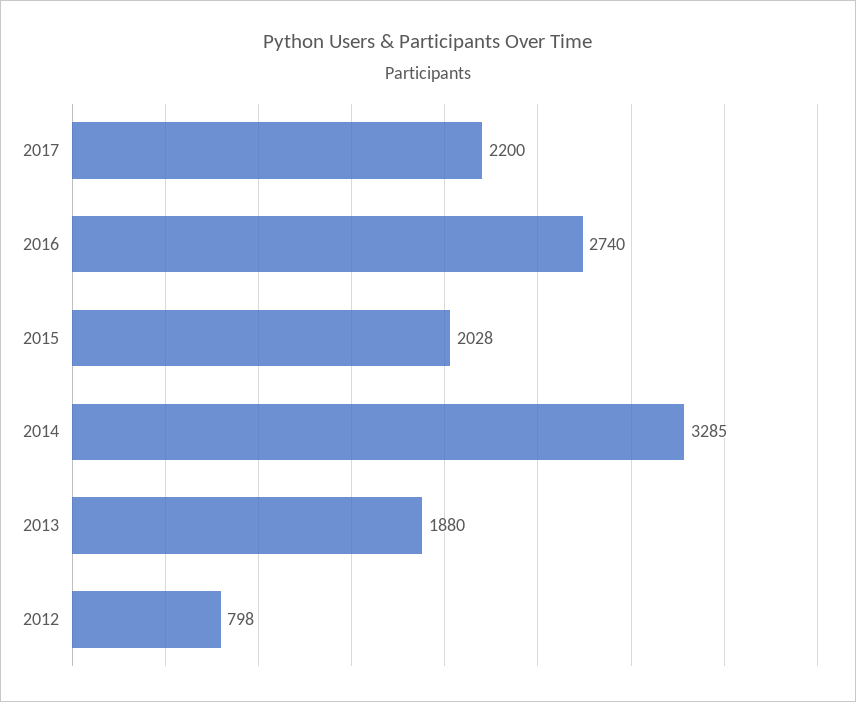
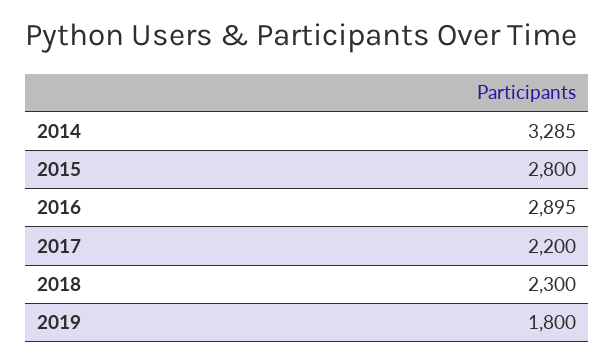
2016: 2740 -> 2895
2015: 2028 -> 2800
2013: 1880 -> none
2012: 798 -> none
2018: none -> 2300
2019: none -> 1800

